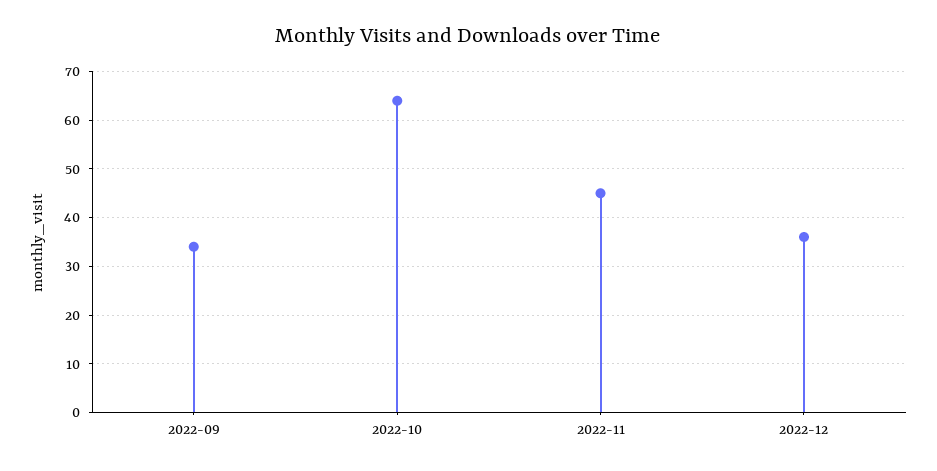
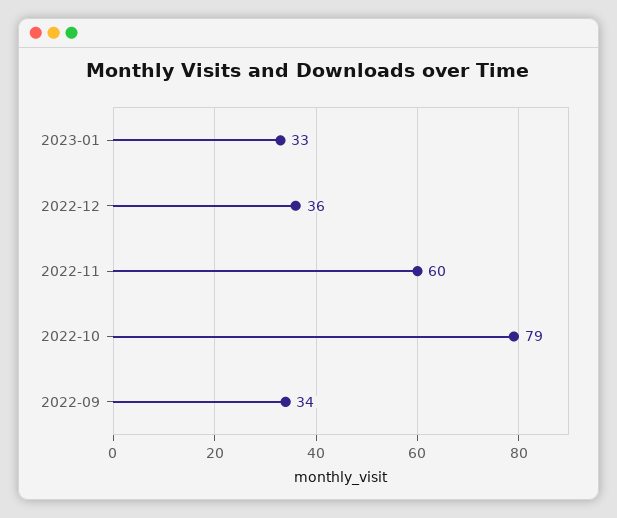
2022-10: 65 -> 79
2022-11: 45 -> 60
2023-01: none -> 33

